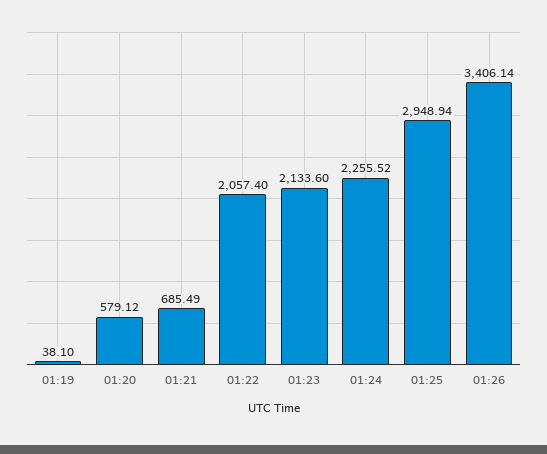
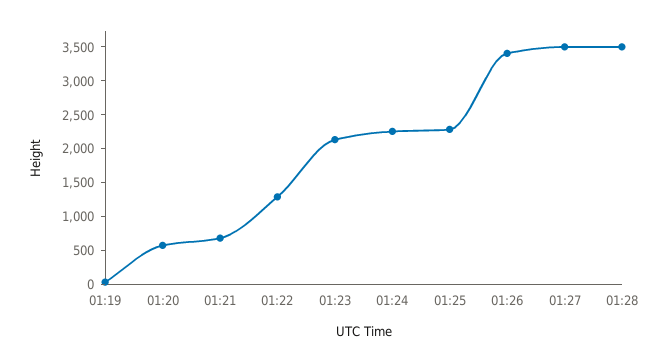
01:22: 2057.4 -> 1250
01:25: 2948.94 -> 2250
01:27: none -> 3500
01:28: none -> 3500

